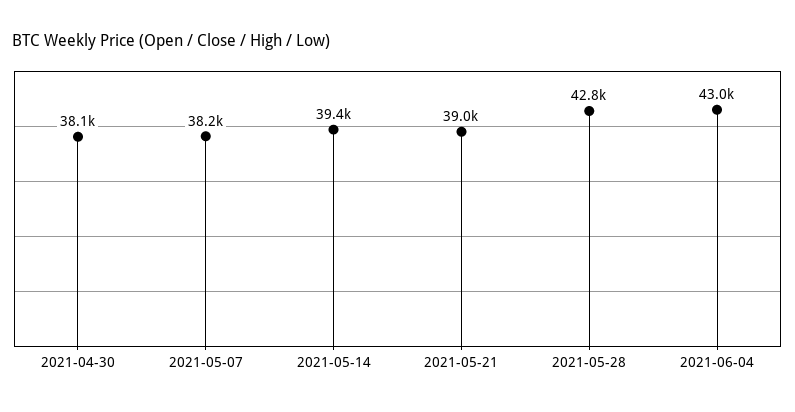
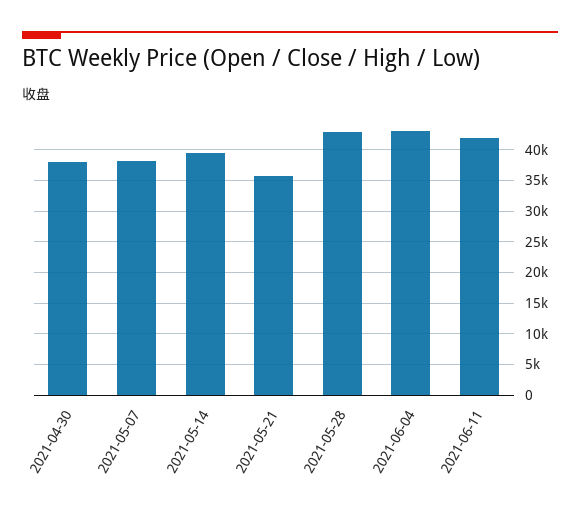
2021-05-21: 39000 -> 36000
2021-06-11: none -> 42000

